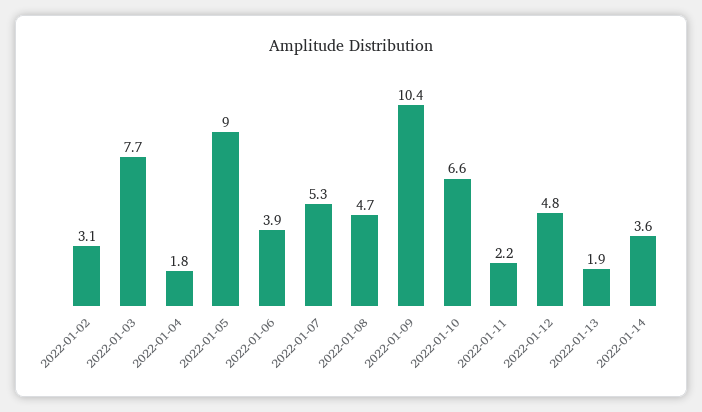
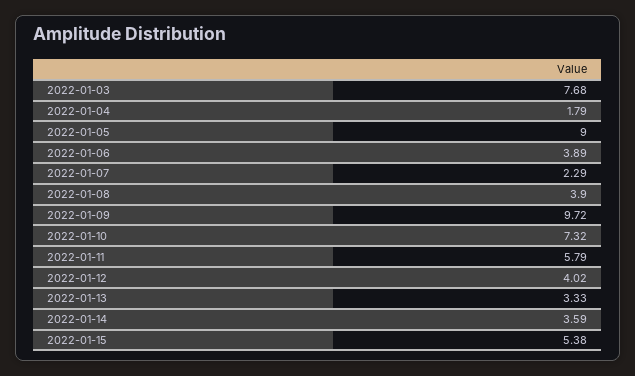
2022-01-02: 3.1 -> none
2022-01-07: 5.3 -> 2.29
2022-01-08: 4.7 -> 3.9
2022-01-09: 10.4 -> 9.72
2022-01-10: 6.6 -> 7.32
2022-01-11: 2.2 -> 5.79
2022-01-12: 4.8 -> 4.02
2022-01-13: 1.9 -> 3.33
2022-01-15: none -> 5.38

